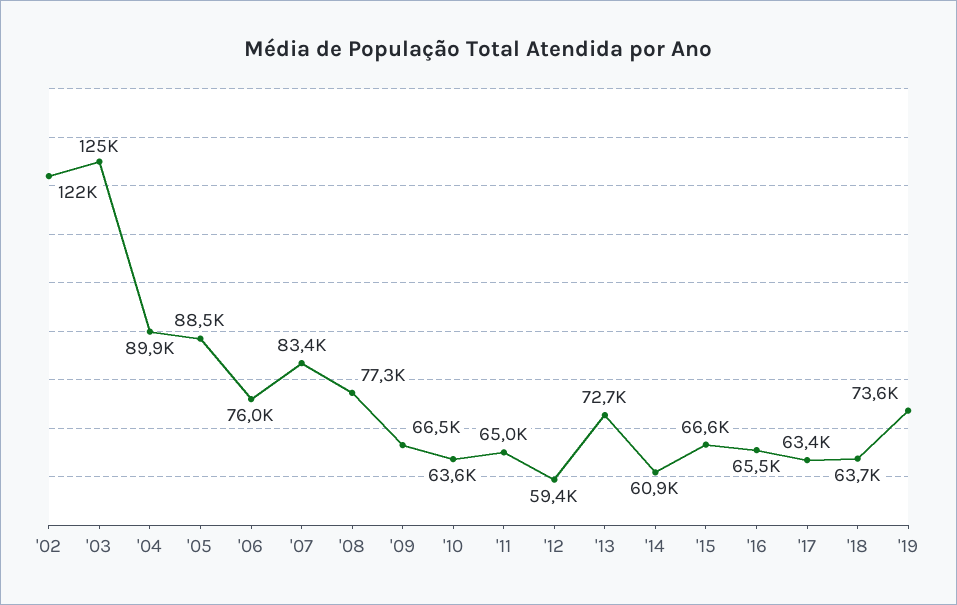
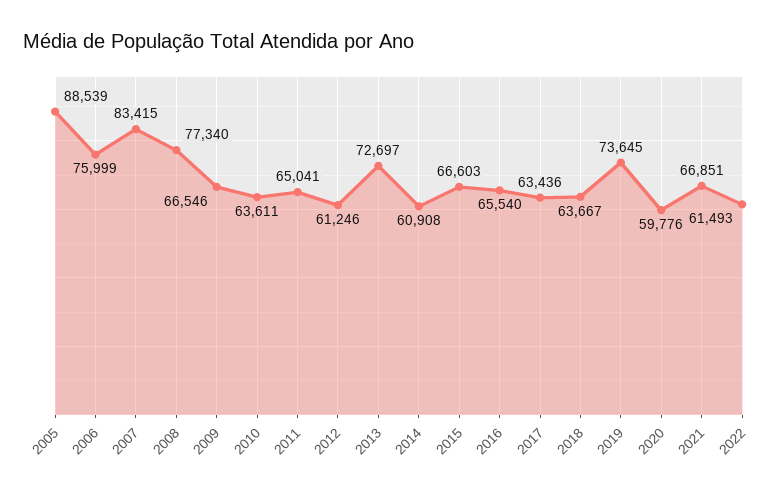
'02: 122000 -> none
'03: 125000 -> none
'04: 89900 -> none
'12: 59400 -> 61246
2020: none -> 59776
2021: none -> 66851
2022: none -> 61493

